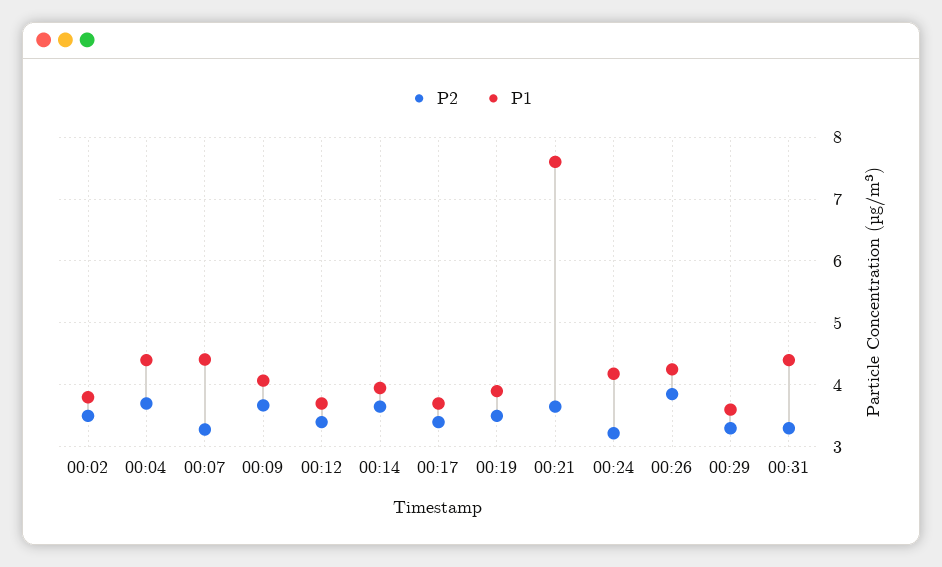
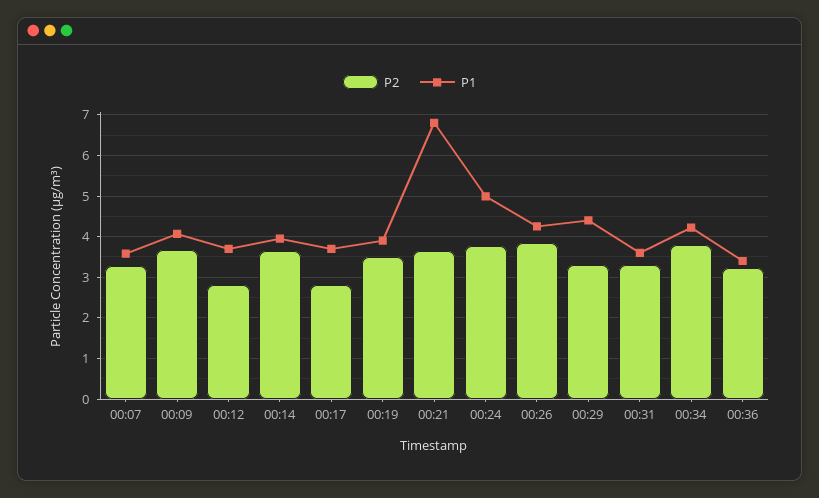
P2, 00:02: 3.5 -> none
P1, 00:02: 3.8 -> none
P2, 00:04: 3.7 -> none
P1, 00:04: 4.4 -> none
P1, 00:07: 4.4 -> 3.6
P2, 00:12: 3.4 -> 2.8
P2, 00:17: 3.4 -> 2.8
P1, 00:21: 7.6 -> 6.8
P2, 00:24: 3.2 -> 3.8
P1, 00:24: 4.2 -> 5
P1, 00:29: 3.6 -> 4.4
P1, 00:31: 4.4 -> 3.6
P2, 00:34: none -> 3.8
P1, 00:34: none -> 4.2
P2, 00:36: none -> 3.2
P1, 00:36: none -> 3.4

